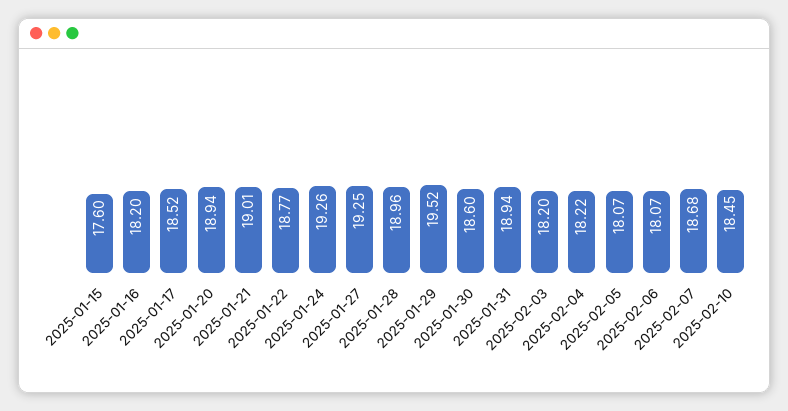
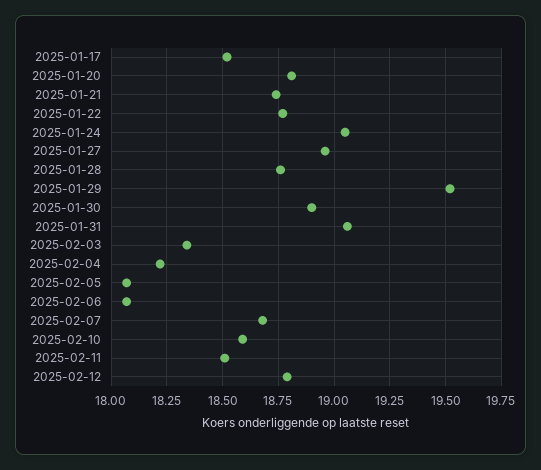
2025-01-15: 17.6 -> none
2025-01-16: 18.2 -> none
2025-01-20: 18.94 -> 18.8
2025-01-21: 19.01 -> 18.75
2025-01-24: 19.26 -> 19.05
2025-01-27: 19.25 -> 18.95
2025-01-28: 18.96 -> 18.75
2025-01-30: 18.6 -> 18.9
2025-01-31: 18.94 -> 19.05
2025-02-03: 18.2 -> 18.35
2025-02-10: 18.45 -> 18.6
2025-02-11: none -> 18.5
2025-02-12: none -> 18.8

